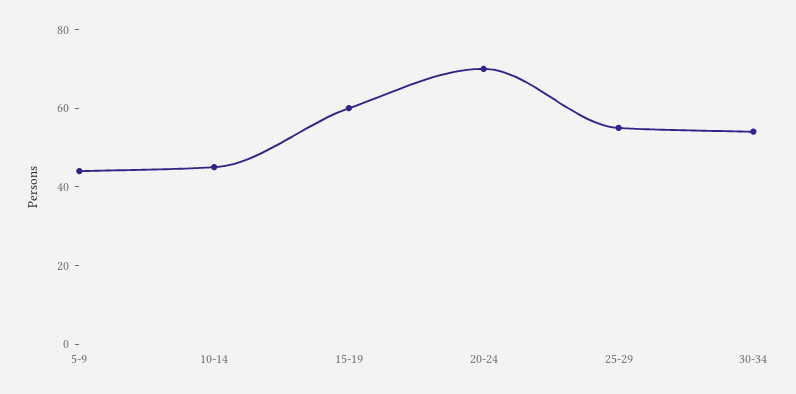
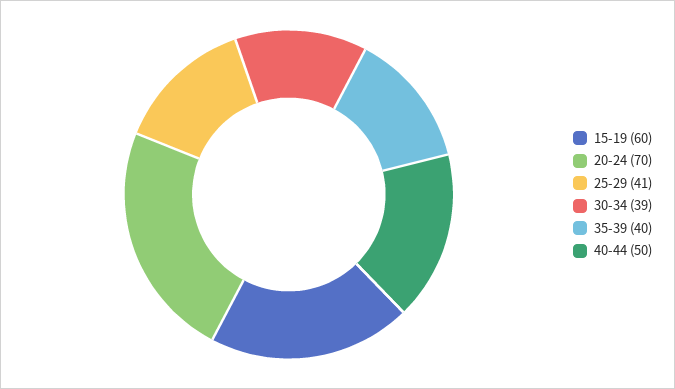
5-9: 45 -> none
10-14: 45 -> none
25-29: 55 -> 41
30-34: 55 -> 39
35-39: none -> 40
40-44: none -> 50

